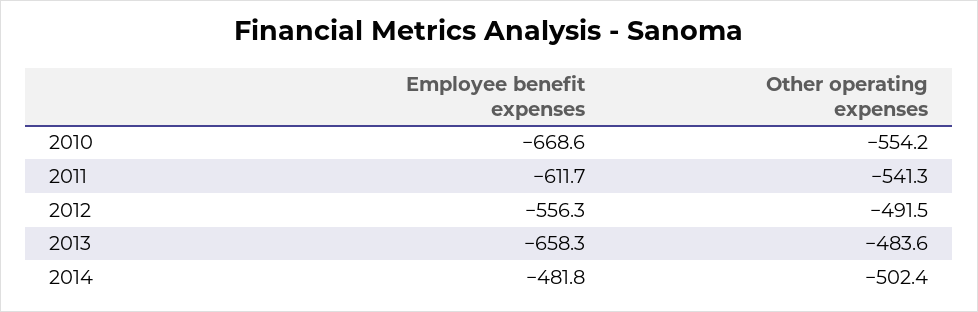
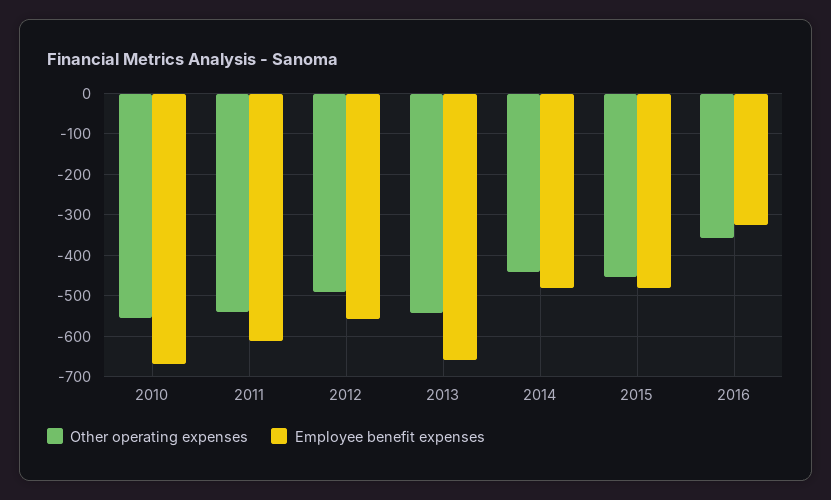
Other operating expenses, 2013: -483.6 -> -540
Other operating expenses, 2014: -502.4 -> -440
Other operating expenses, 2015: none -> -460
Employee benefit expenses, 2015: none -> -480
Other operating expenses, 2016: none -> -360
Employee benefit expenses, 2016: none -> -320

